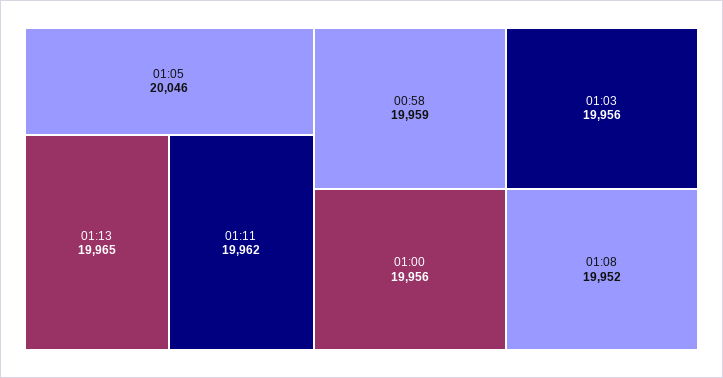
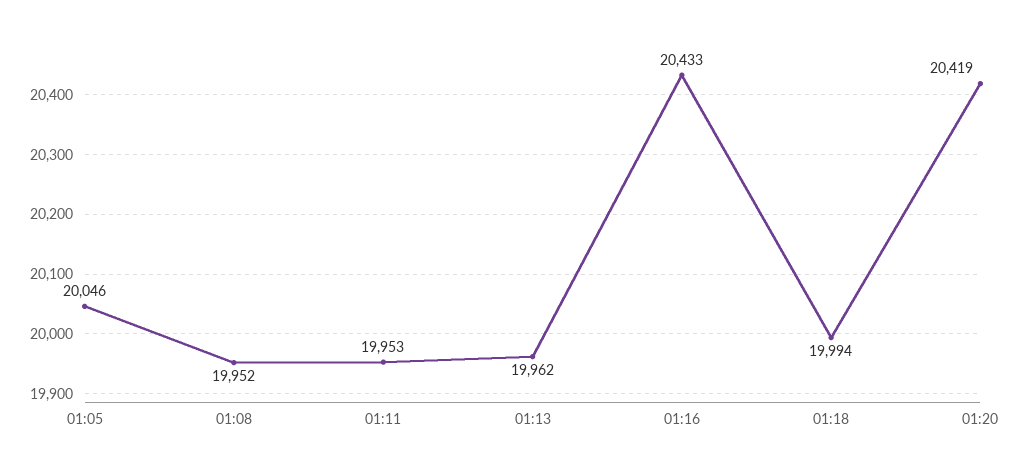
01:13: 19965 -> 19962
01:11: 19962 -> 19953
00:58: 19959 -> none
01:00: 19956 -> none
01:03: 19956 -> none
01:16: none -> 20433
01:18: none -> 19994
01:20: none -> 20419

